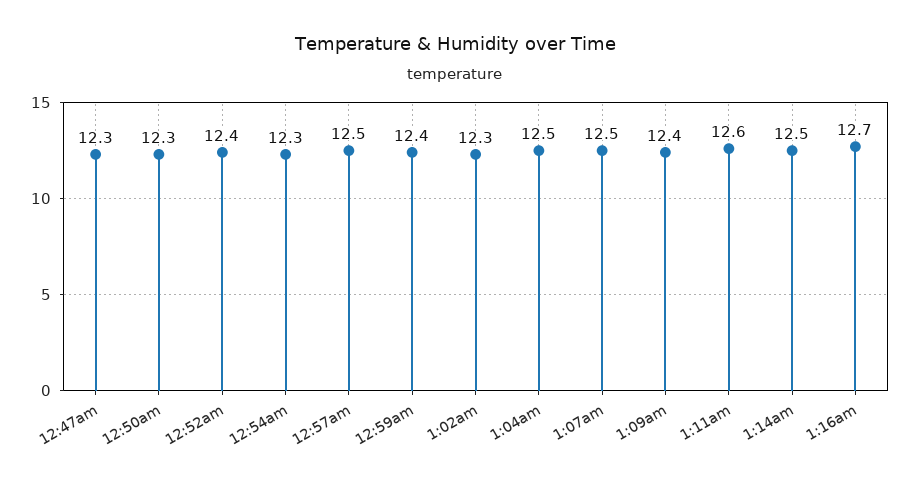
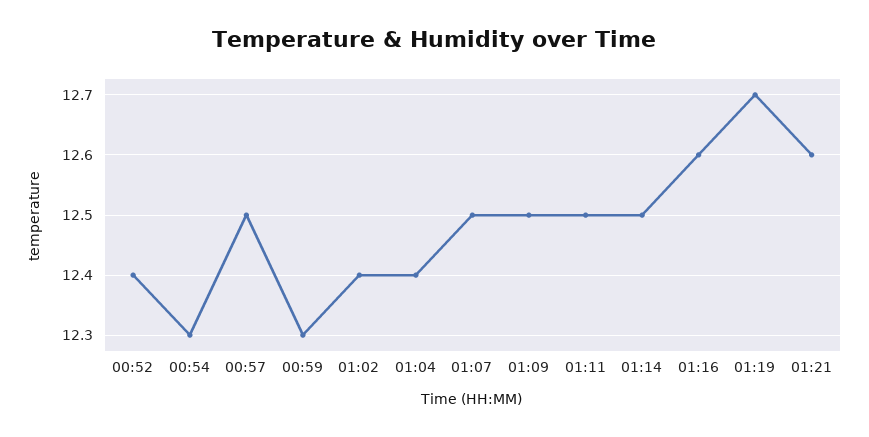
12:47am: 12.3 -> none
12:50am: 12.3 -> none
12:59am: 12.4 -> 12.3
1:02am: 12.3 -> 12.4
1:04am: 12.5 -> 12.4
1:09am: 12.4 -> 12.5
1:11am: 12.6 -> 12.5
1:16am: 12.7 -> 12.6
01:19: none -> 12.7
01:21: none -> 12.6

